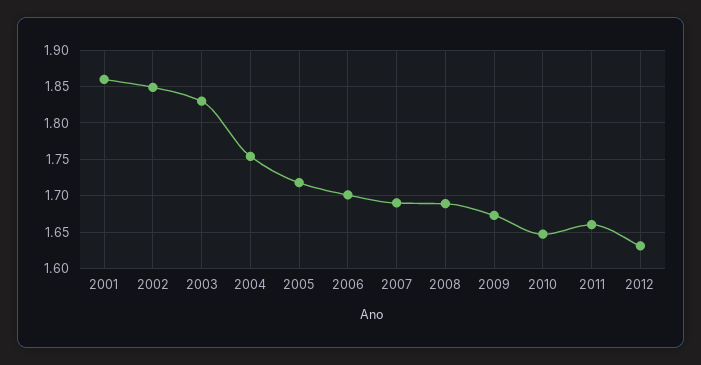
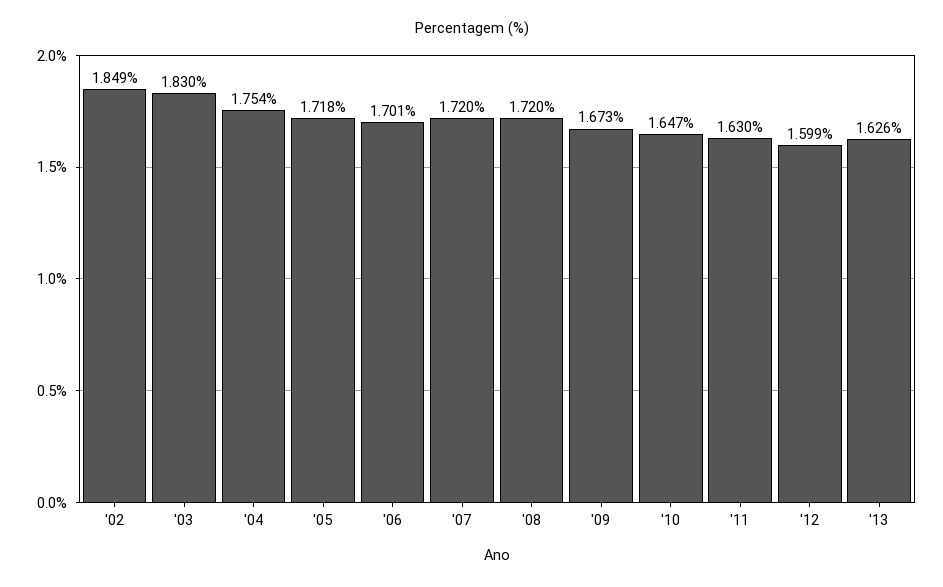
2001: 1.86 -> none
2007: 1.69 -> 1.72
2008: 1.69 -> 1.72
2011: 1.66 -> 1.63
2012: 1.63 -> 1.599
'13: none -> 1.626

